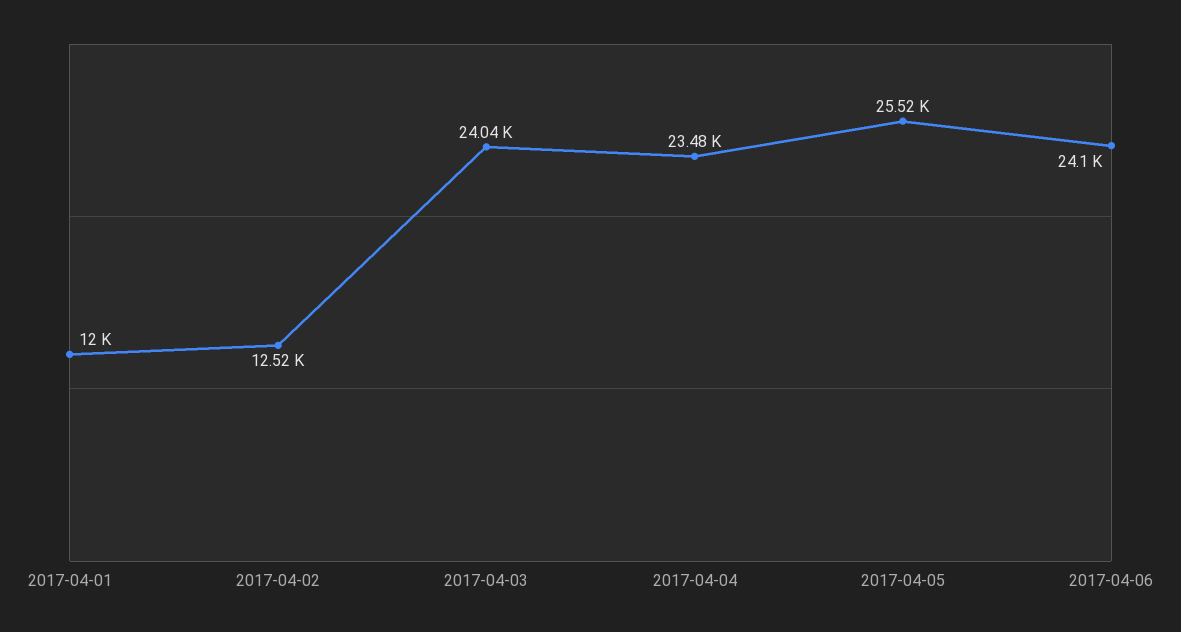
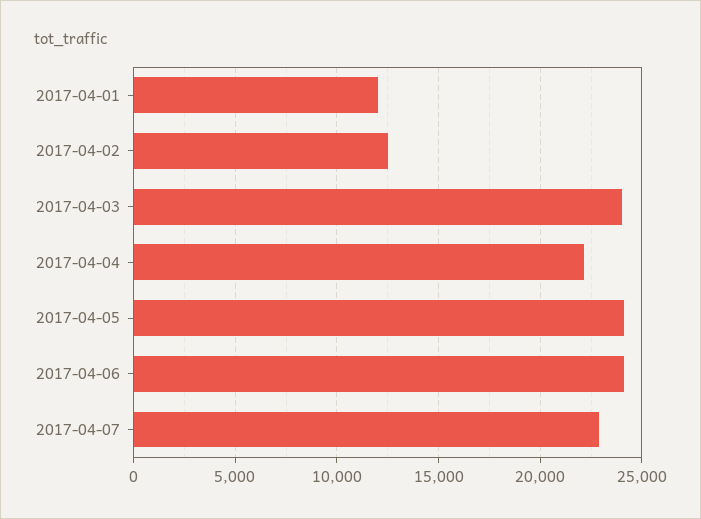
2017-04-04: 23480 -> 22000
2017-04-05: 25520 -> 24000
2017-04-07: none -> 23000

